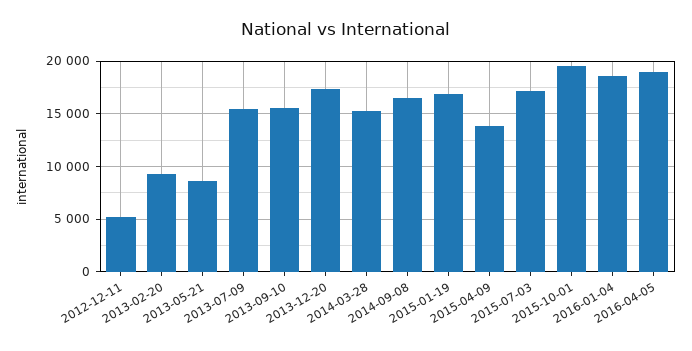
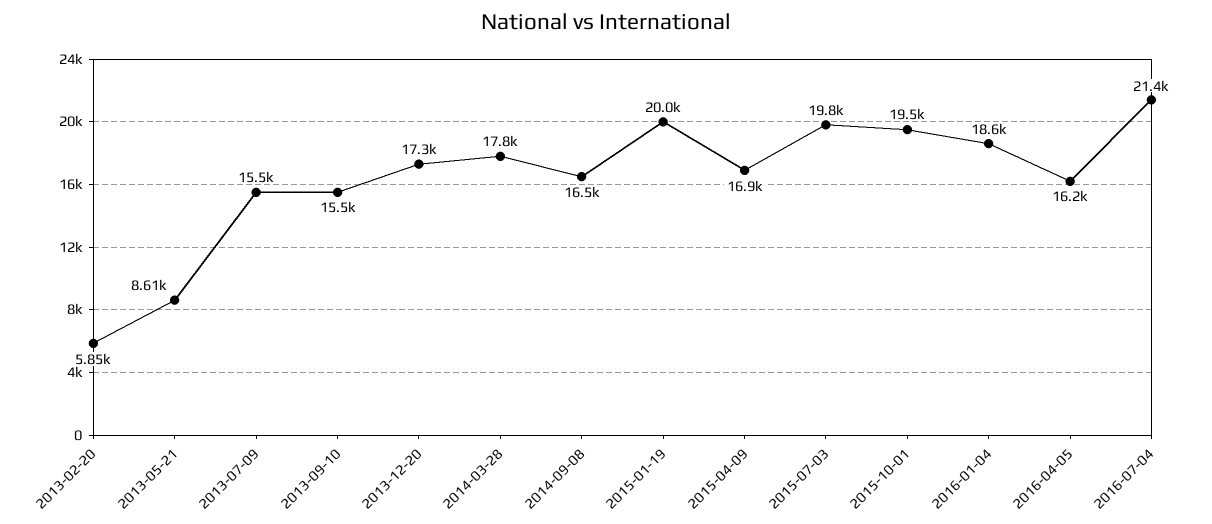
2012-12-11: 5000 -> none
2013-02-20: 9000 -> 5850
2014-03-28: 15000 -> 17800
2015-01-19: 17000 -> 20000
2015-04-09: 14000 -> 16900
2015-07-03: 17000 -> 19800
2016-04-05: 19000 -> 16200
2016-07-04: none -> 21400

